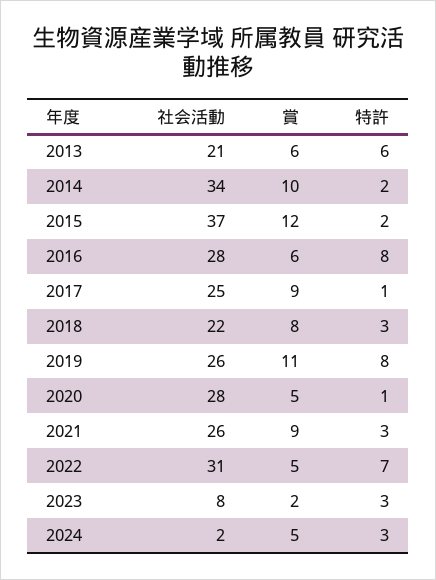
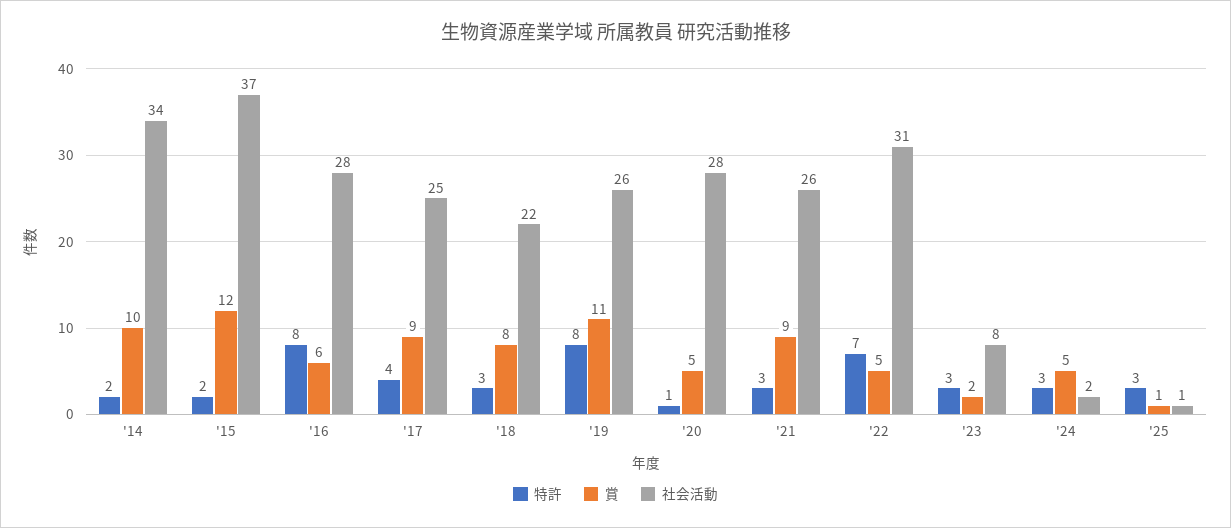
社会活動, 2013: 21 -> none
賞, 2013: 6 -> none
特許, 2013: 6 -> none
特許, 2017: 1 -> 4
特許, '25: none -> 3
賞, '25: none -> 1
社会活動, '25: none -> 1

